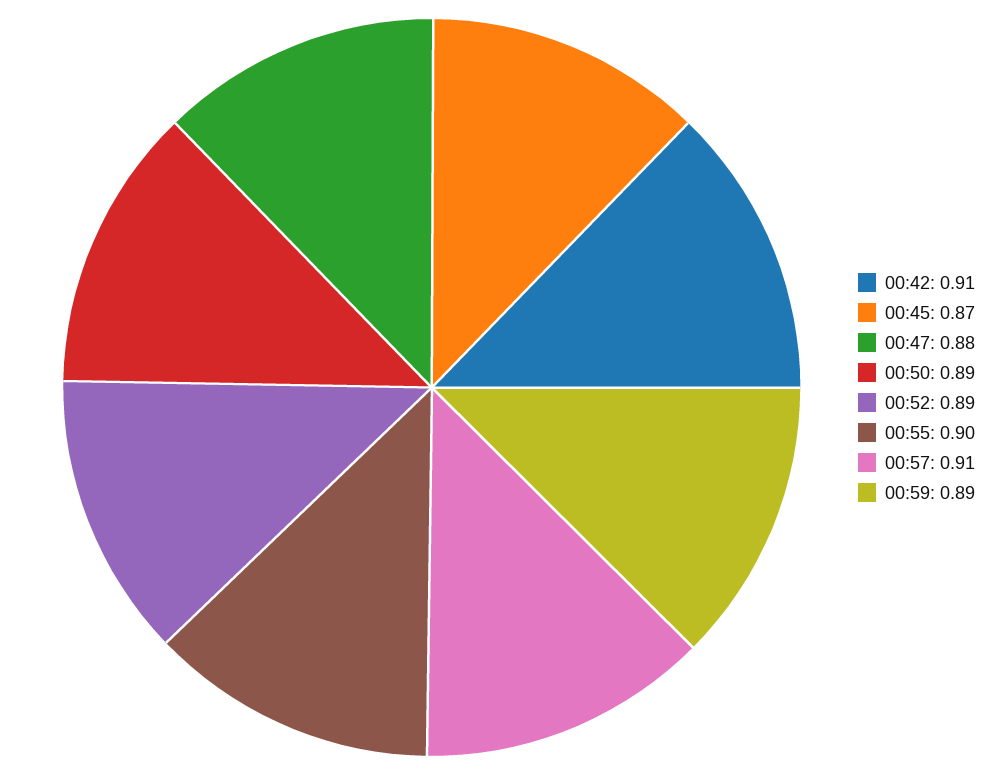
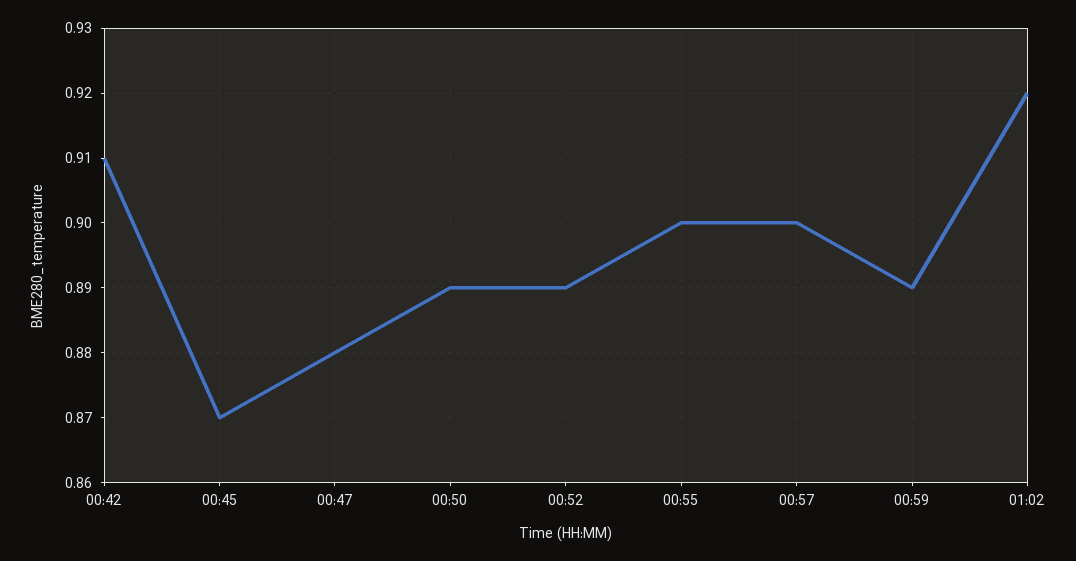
00:57: 0.91 -> 0.9
01:02: none -> 0.92

